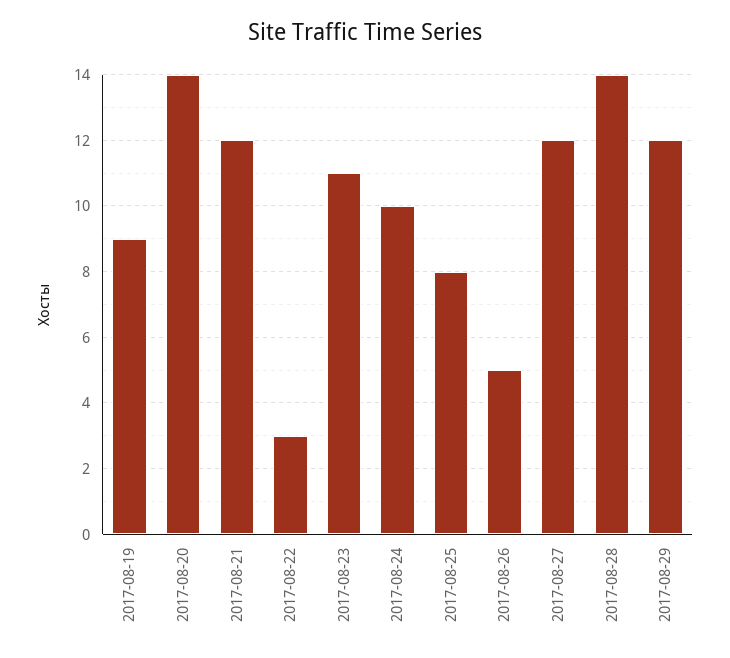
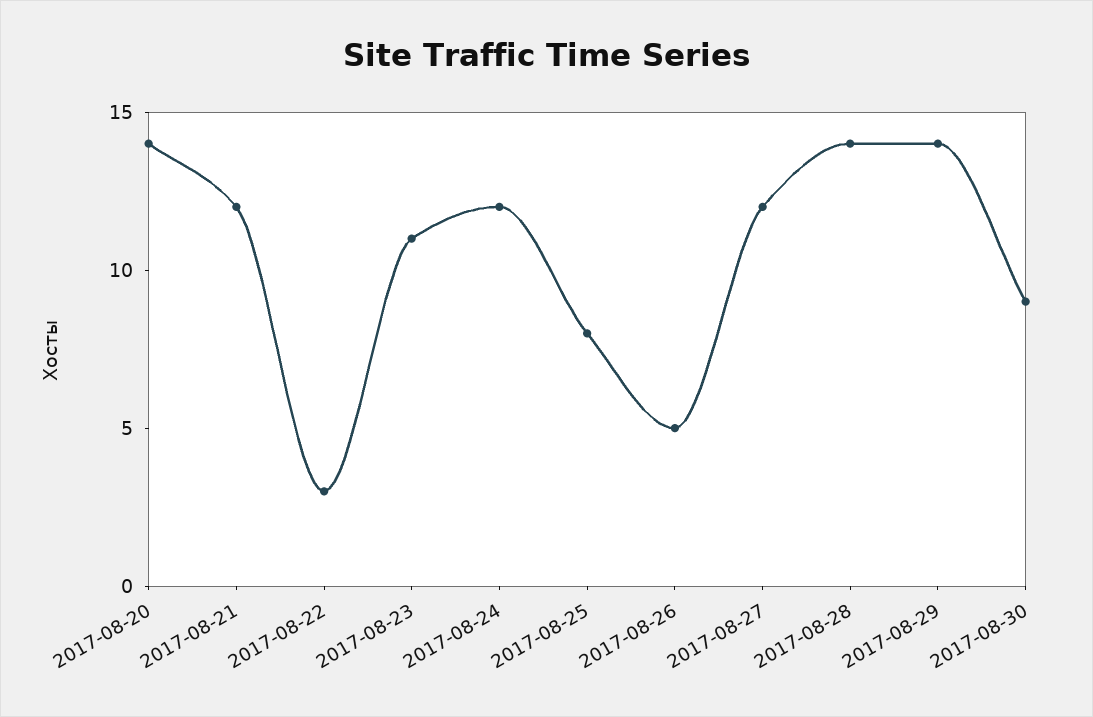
2017-08-19: 9 -> none
2017-08-24: 10 -> 12
2017-08-29: 12 -> 14
2017-08-30: none -> 9

